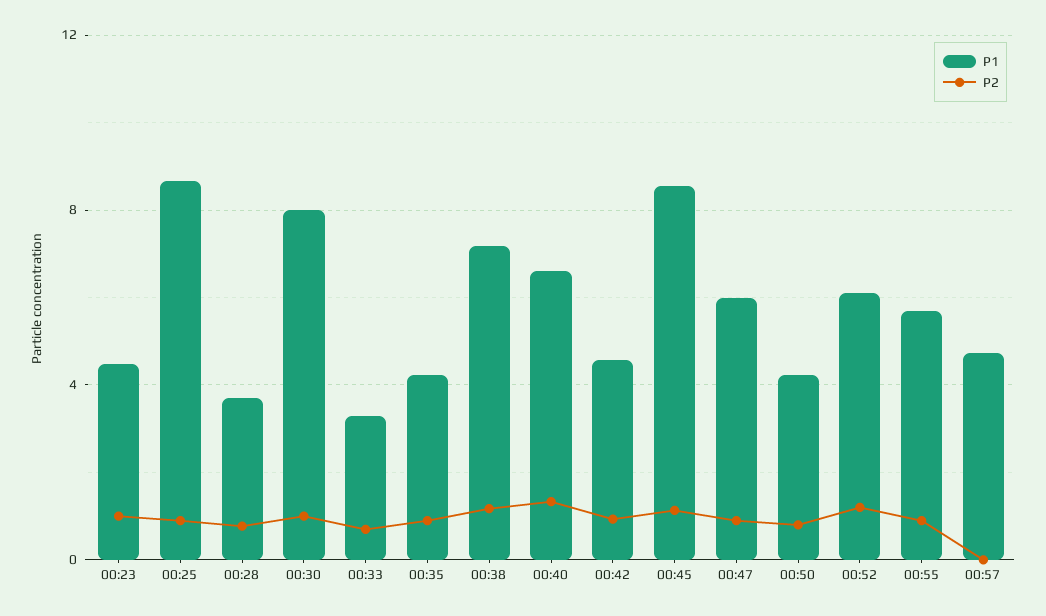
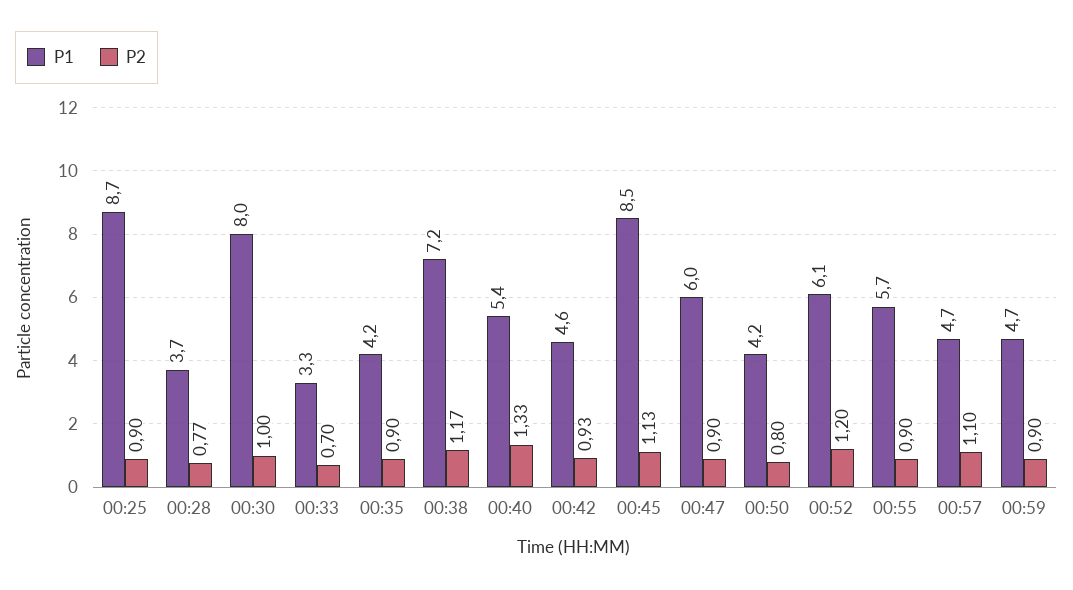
P1, 00:23: 4.5 -> none
P2, 00:23: 1 -> none
P1, 00:40: 6.5 -> 5.4
P2, 00:57: 0 -> 1.1
P1, 00:59: none -> 4.7
P2, 00:59: none -> 0.9

